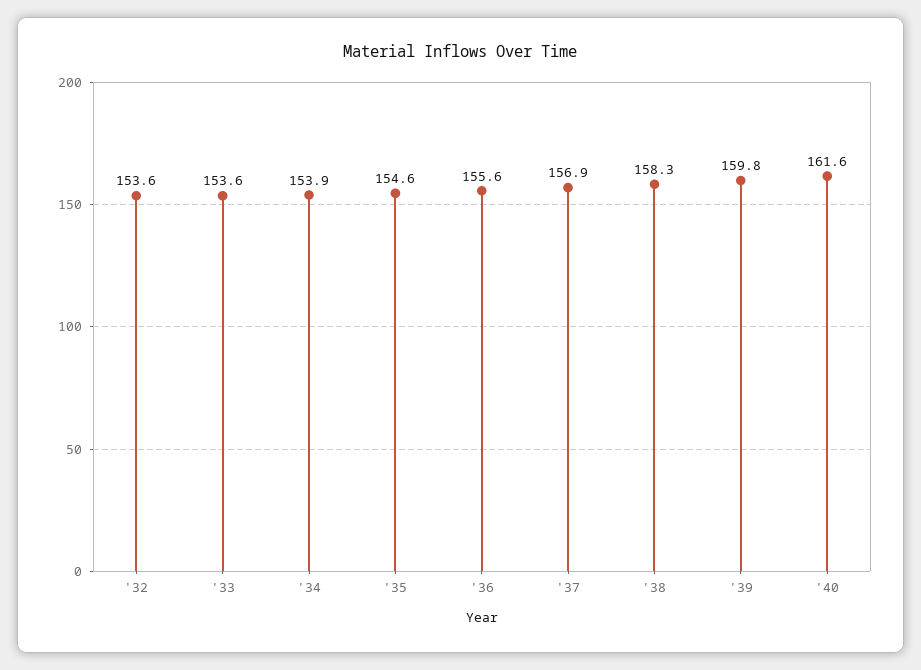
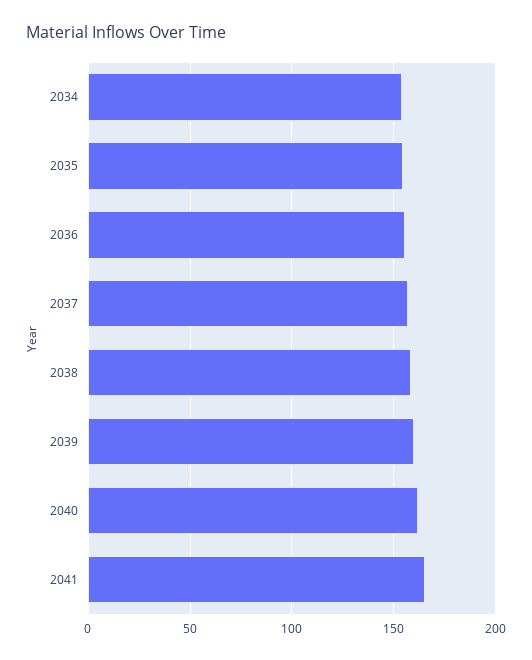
'32: 153.6 -> none
'33: 153.6 -> none
2041: none -> 165

